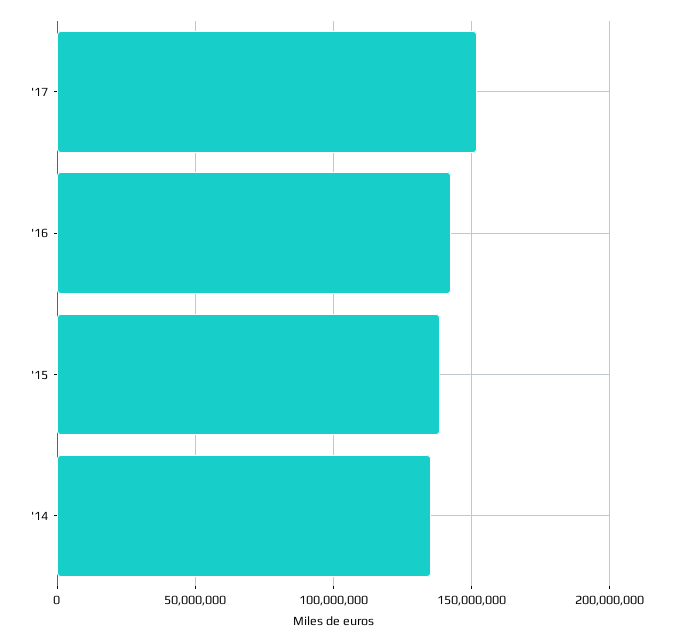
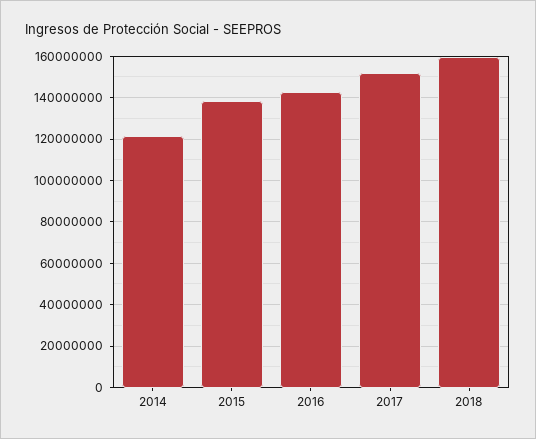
'14: 135000000 -> 120000000
2018: none -> 160000000

